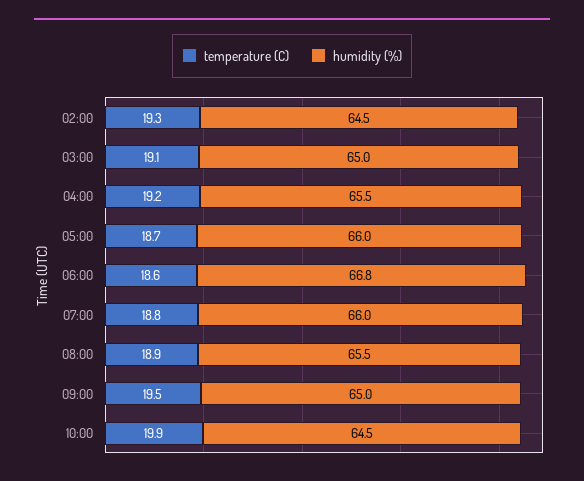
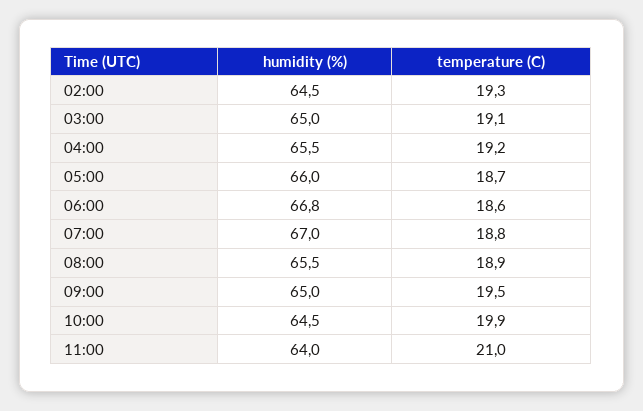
humidity (%), 07:00: 66 -> 67
humidity (%), 11:00: none -> 64
temperature (C), 11:00: none -> 21

